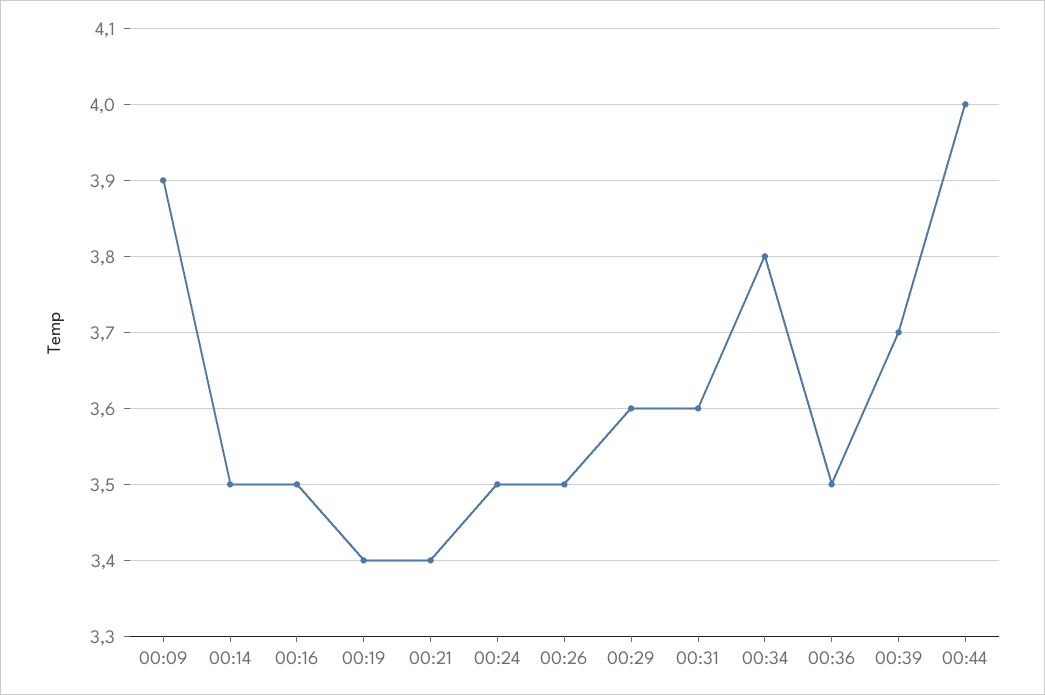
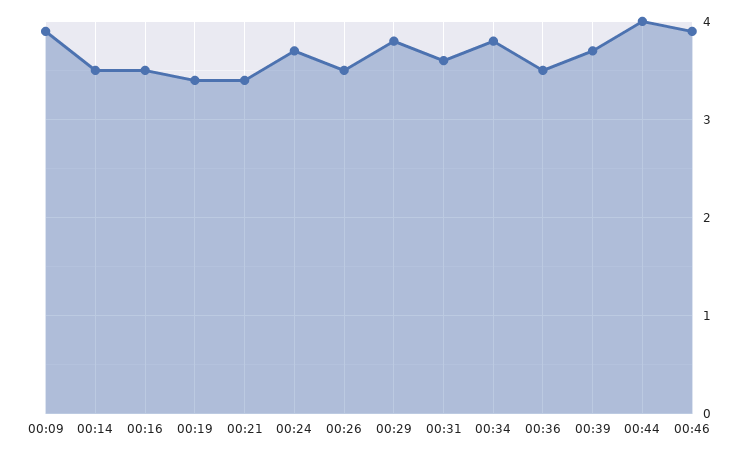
00:24: 3.5 -> 3.7
00:29: 3.6 -> 3.8
00:46: none -> 3.9

